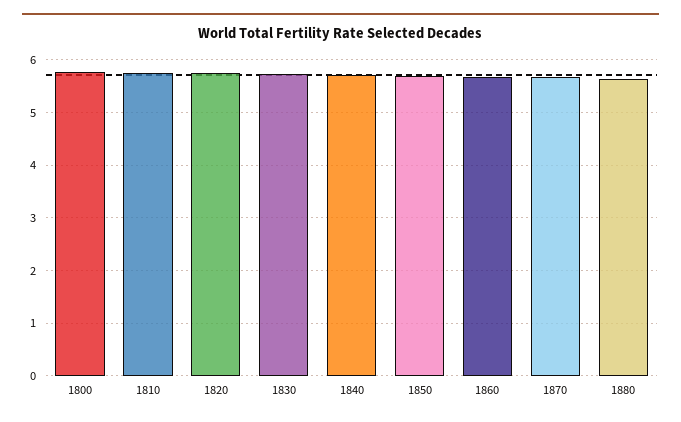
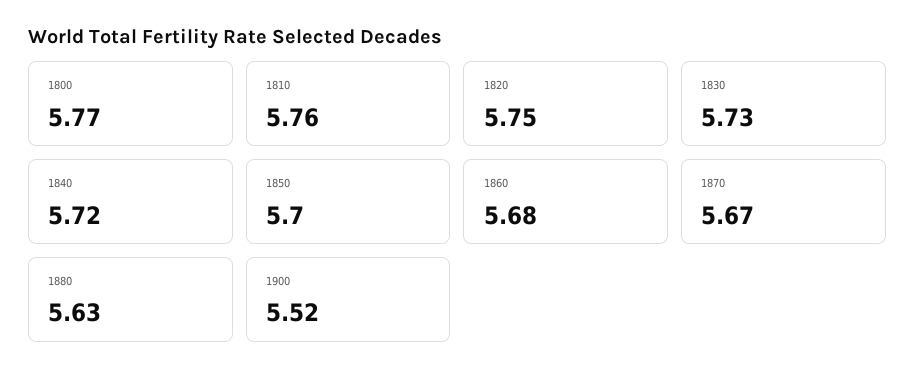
1900: none -> 5.52

